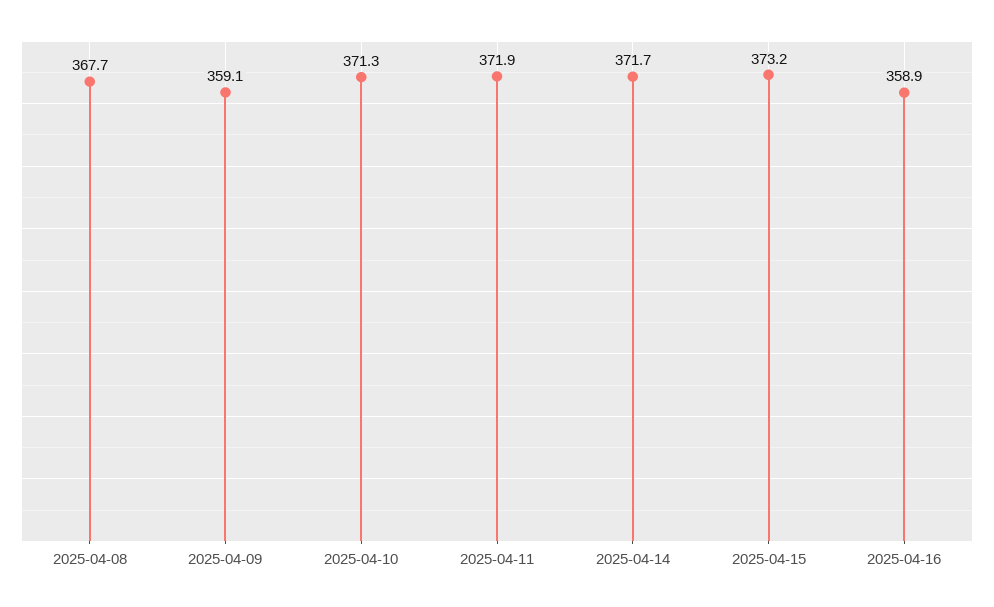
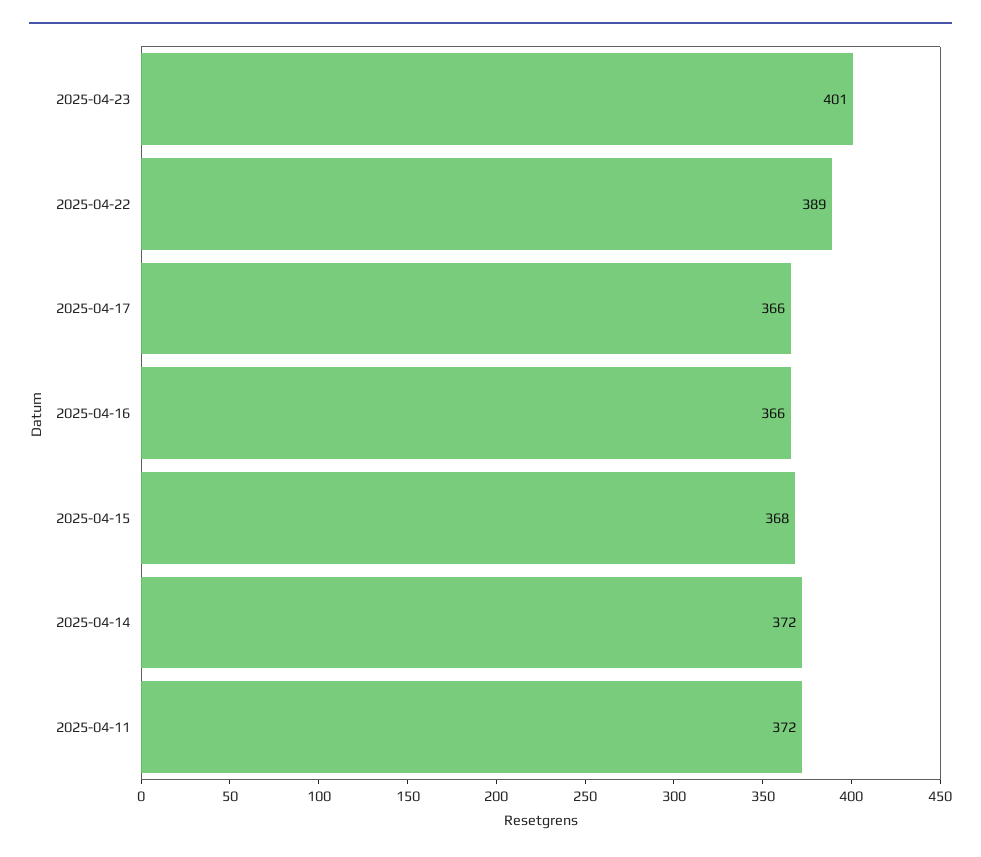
2025-04-08: 367.7 -> none
2025-04-09: 359.1 -> none
2025-04-10: 371.3 -> none
2025-04-15: 373.2 -> 368
2025-04-16: 358.9 -> 366
2025-04-23: none -> 401
2025-04-22: none -> 389
2025-04-17: none -> 366

